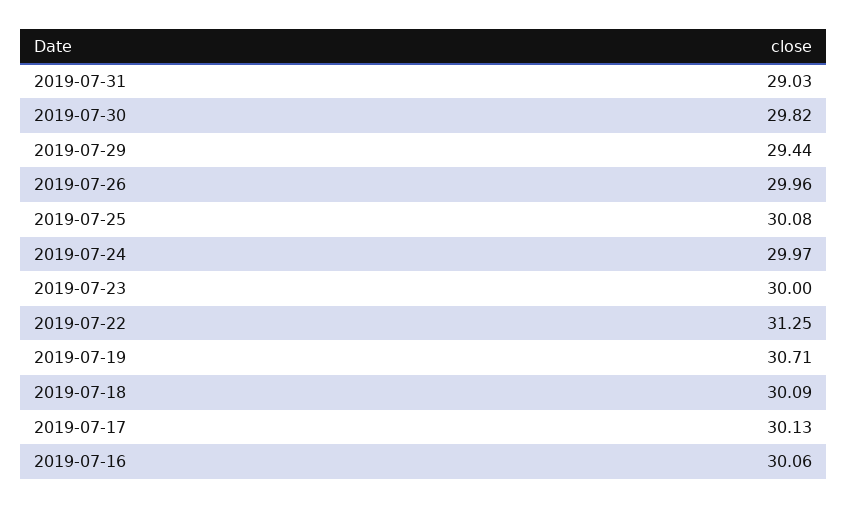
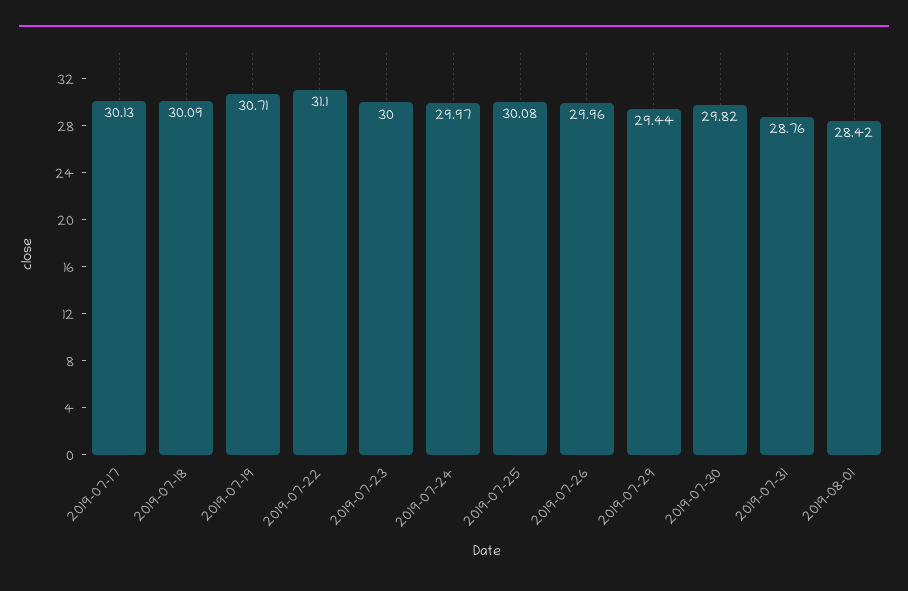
2019-07-31: 29.03 -> 28.76
2019-07-22: 31.25 -> 31.1
2019-07-16: 30.06 -> none
2019-08-01: none -> 28.42

